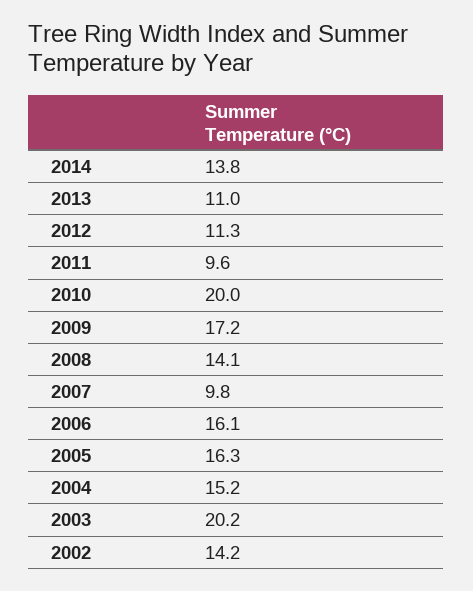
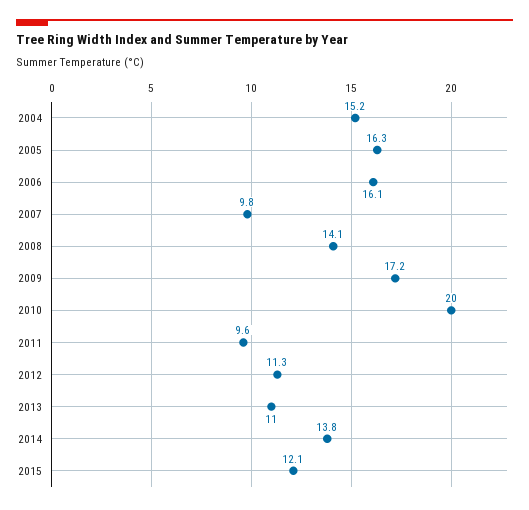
2003: 20.2 -> none
2002: 14.2 -> none
2015: none -> 12.1

